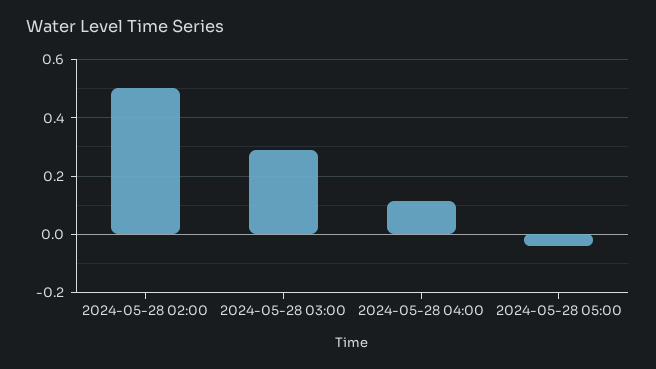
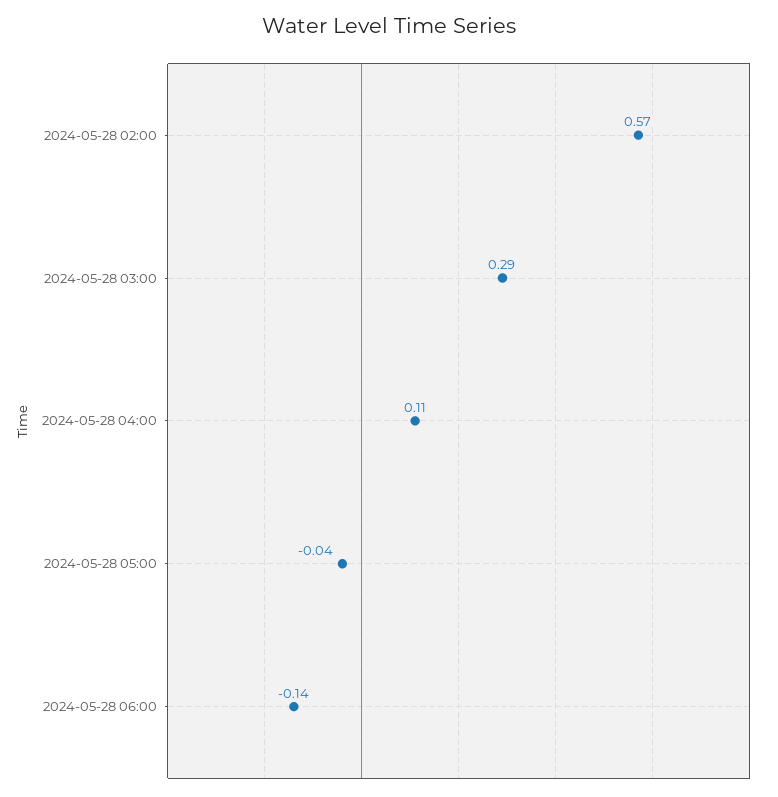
2024-05-28 02:00: 0.5 -> 0.57
2024-05-28 06:00: none -> -0.14

